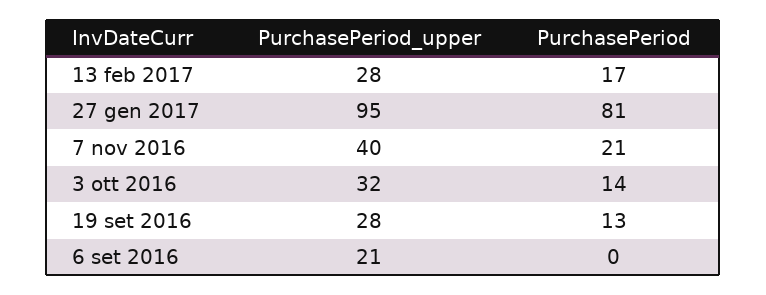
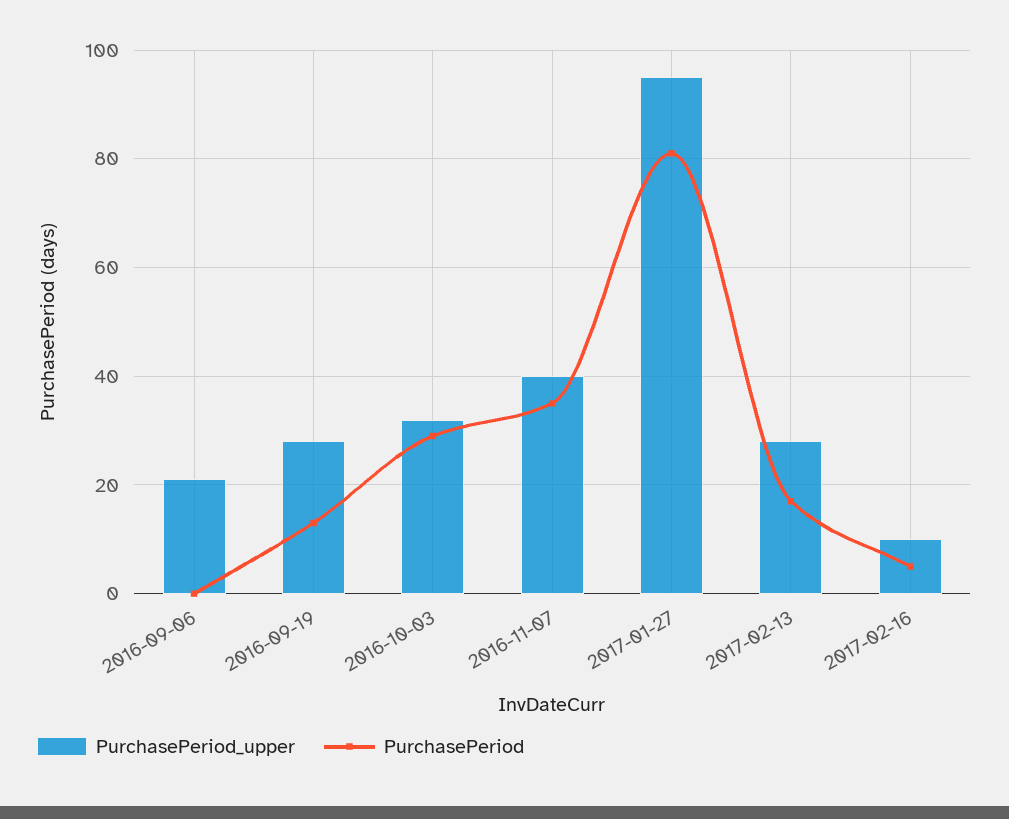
PurchasePeriod, 7 nov 2016: 21 -> 35
PurchasePeriod, 3 ott 2016: 14 -> 30
PurchasePeriod_upper, 2017-02-16: none -> 10
PurchasePeriod, 2017-02-16: none -> 5

